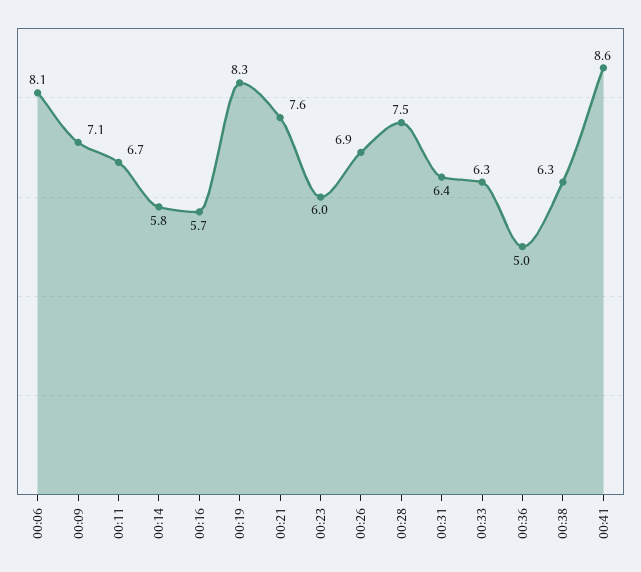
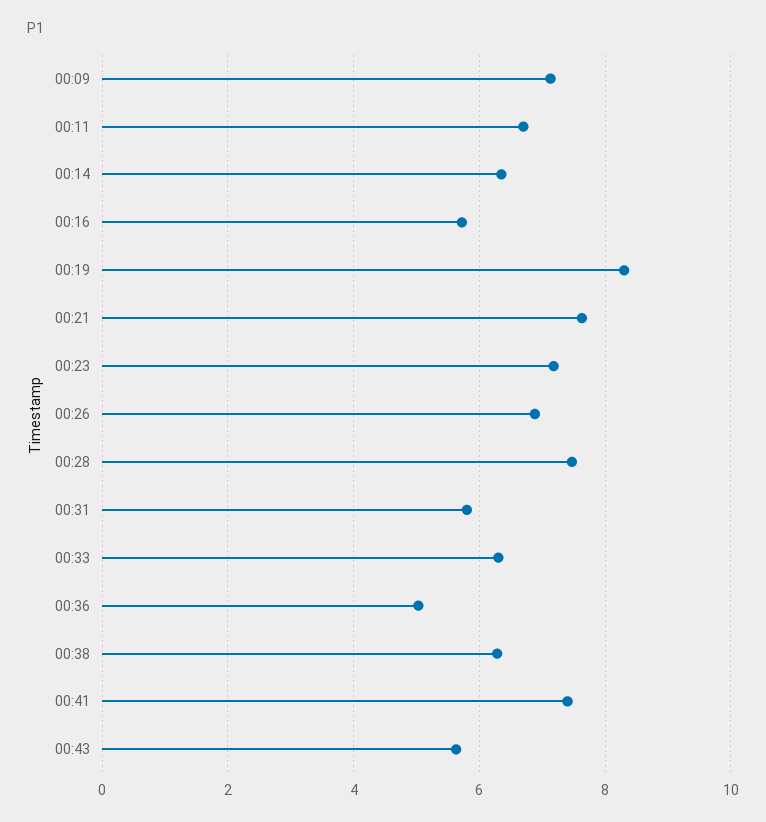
00:06: 8.1 -> none
00:14: 5.8 -> 6.4
00:23: 6 -> 7.2
00:31: 6.4 -> 5.8
00:41: 8.6 -> 7.4
00:43: none -> 5.6

